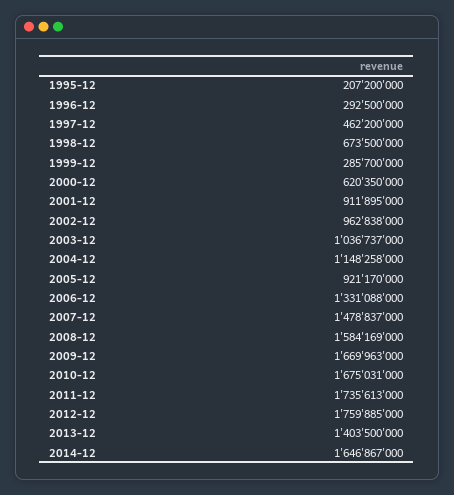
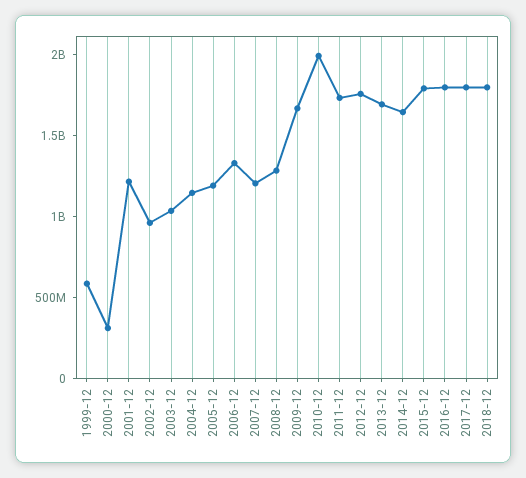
1995-12: 207200000 -> none
1996-12: 292500000 -> none
1997-12: 462200000 -> none
1998-12: 673500000 -> none
1999-12: 285700000 -> 600000000
2000-12: 620350000 -> 300000000
2001-12: 911895000 -> 1200000000
2005-12: 921170000 -> 1200000000
2007-12: 1478837000 -> 1200000000
2008-12: 1584169000 -> 1300000000
2010-12: 1675031000 -> 2000000000
2013-12: 1403500000 -> 1700000000
2015-12: none -> 1800000000
2016-12: none -> 1800000000
2017-12: none -> 1800000000
2018-12: none -> 1800000000

